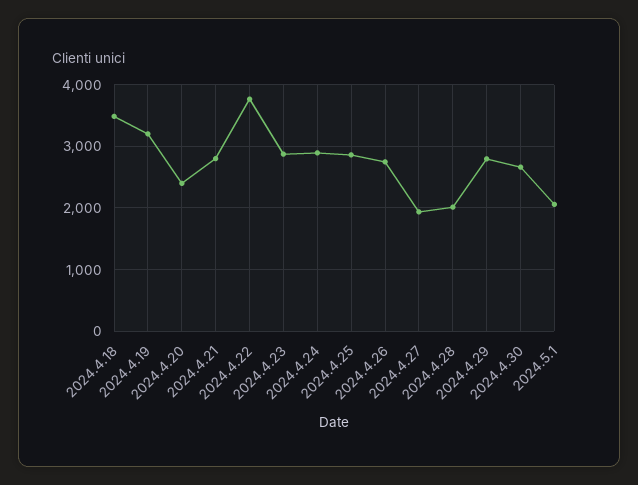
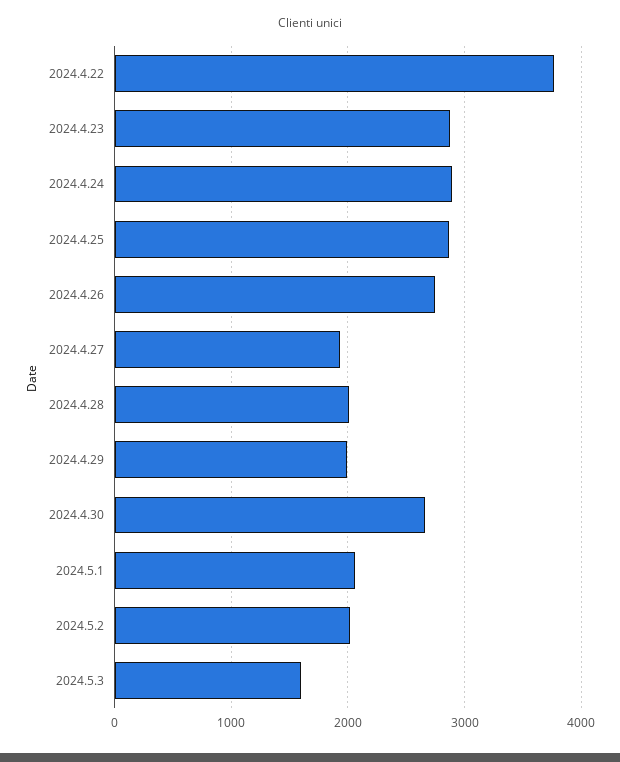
2024.4.18: 3500 -> none
2024.4.19: 3200 -> none
2024.4.20: 2400 -> none
2024.4.21: 2800 -> none
2024.4.29: 2800 -> 2000
2024.5.2: none -> 2000
2024.5.3: none -> 1600

